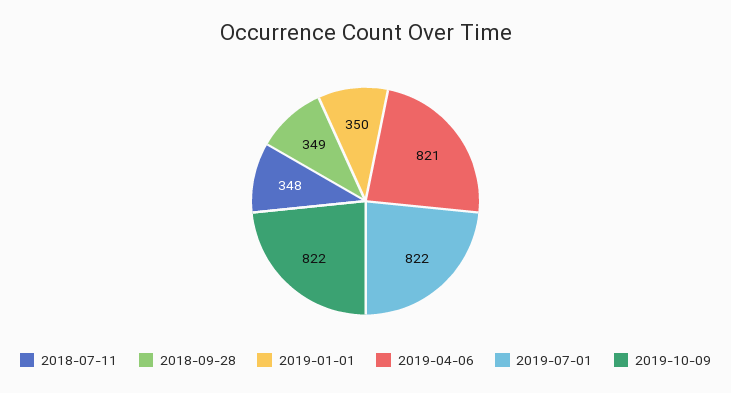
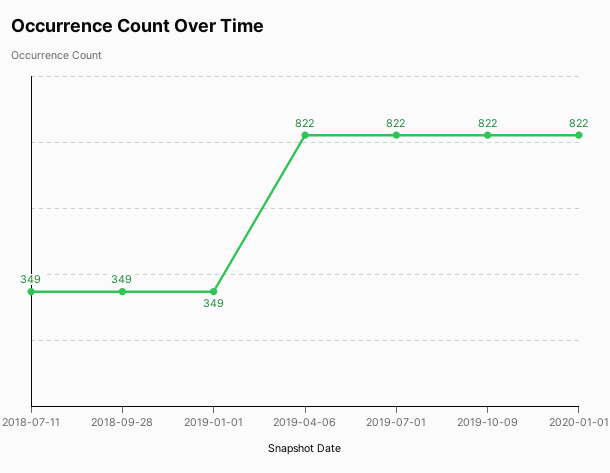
2018-07-11: 348 -> 349
2019-01-01: 350 -> 349
2019-04-06: 821 -> 822
2020-01-01: none -> 822

